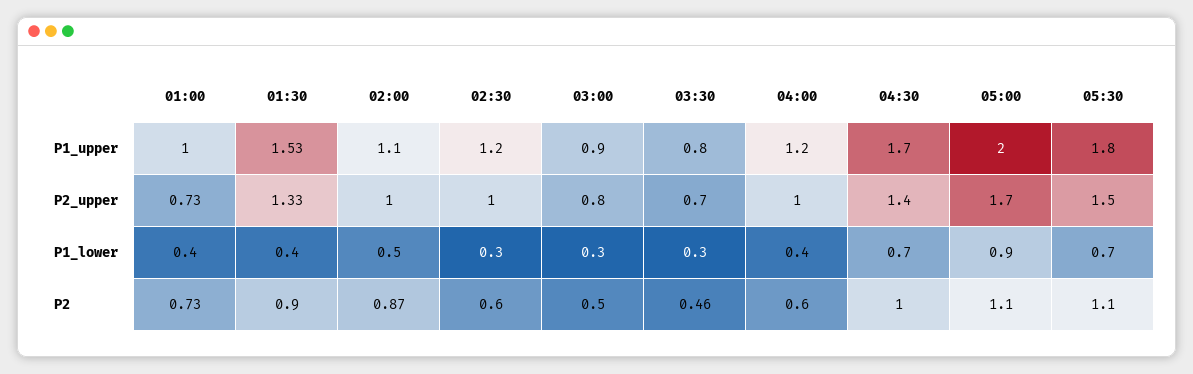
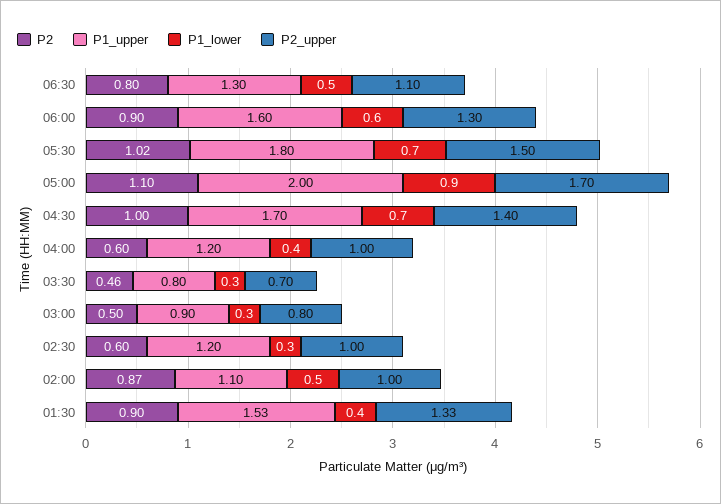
P1_upper, 01:00: 1 -> none
P2_upper, 01:00: 0.73 -> none
P1_lower, 01:00: 0.4 -> none
P2, 01:00: 0.73 -> none
P2, 05:30: 1.1 -> 1.02
P2, 06:30: none -> 0.8
P1_upper, 06:30: none -> 1.3
P1_lower, 06:30: none -> 0.5
P2_upper, 06:30: none -> 1.1
P2, 06:00: none -> 0.9
P1_upper, 06:00: none -> 1.6
P1_lower, 06:00: none -> 0.6
P2_upper, 06:00: none -> 1.3

